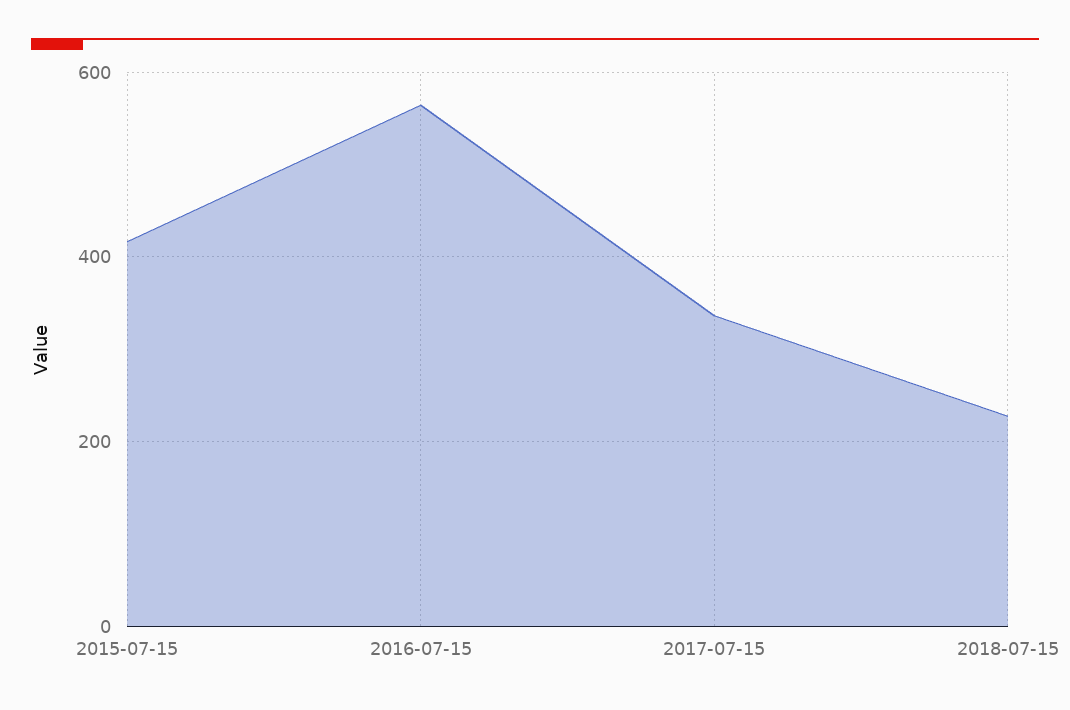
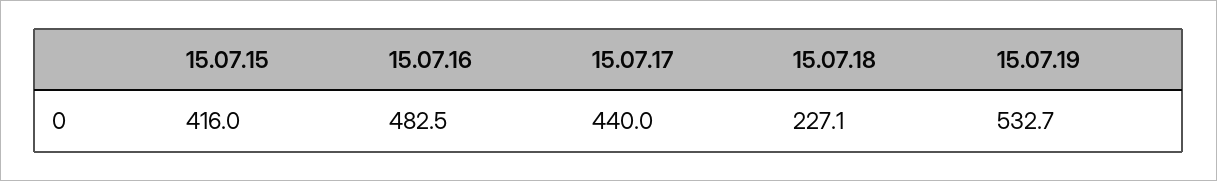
2016-07-15: 560 -> 482.5
2017-07-15: 340 -> 440
15.07.19: none -> 532.7

